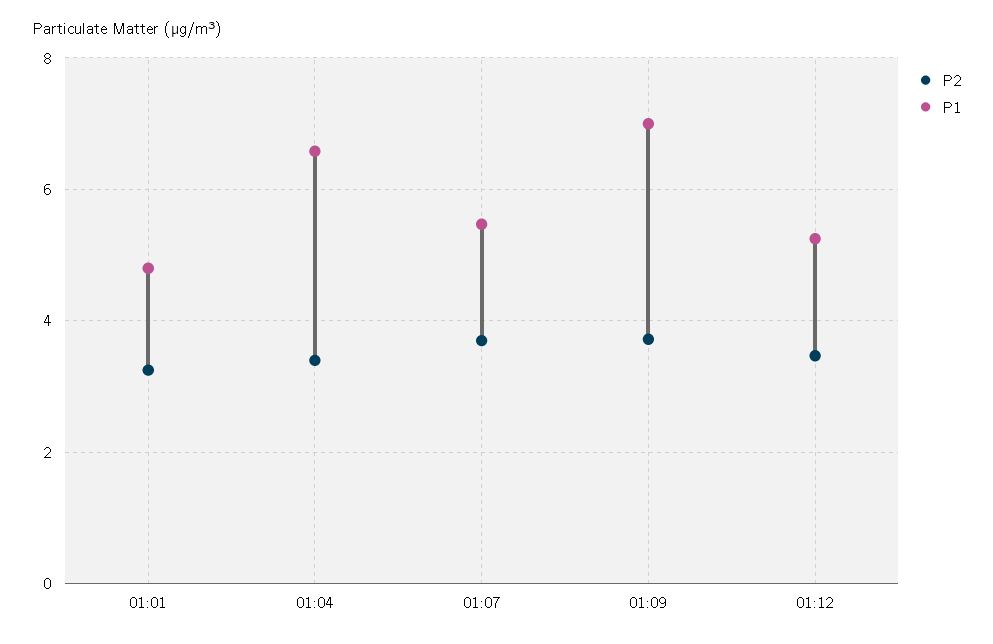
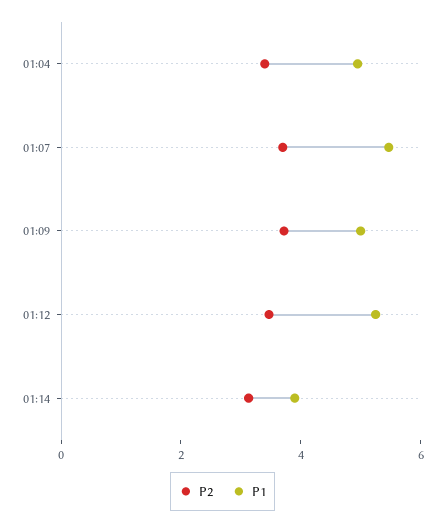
P2, 01:01: 3.2 -> none
P1, 01:01: 4.8 -> none
P1, 01:04: 6.6 -> 5
P1, 01:09: 7 -> 5
P2, 01:14: none -> 3
P1, 01:14: none -> 4

